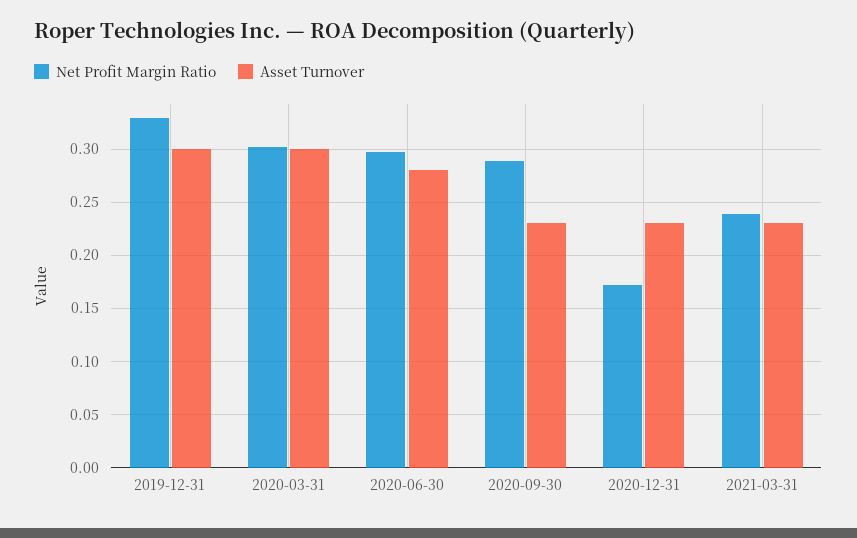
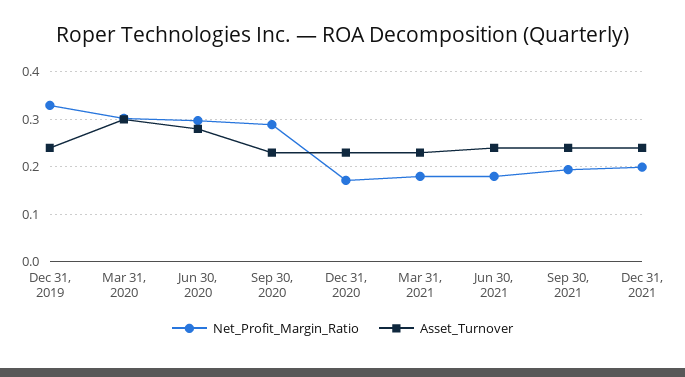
Asset Turnover, 2019-12-31: 0.3 -> 0.24
Net Profit Margin Ratio, 2021-03-31: 0.24 -> 0.18
Net Profit Margin Ratio, Jun 30, 2021: none -> 0.18
Asset Turnover, Jun 30, 2021: none -> 0.24
Net Profit Margin Ratio, Sep 30, 2021: none -> 0.2
Asset Turnover, Sep 30, 2021: none -> 0.24
Net Profit Margin Ratio, Dec 31, 2021: none -> 0.2
Asset Turnover, Dec 31, 2021: none -> 0.24

